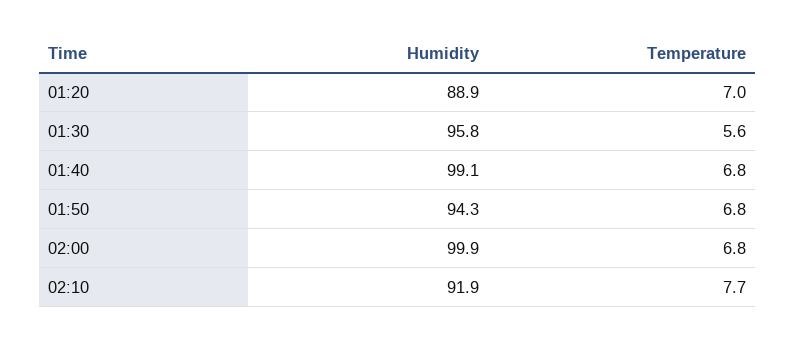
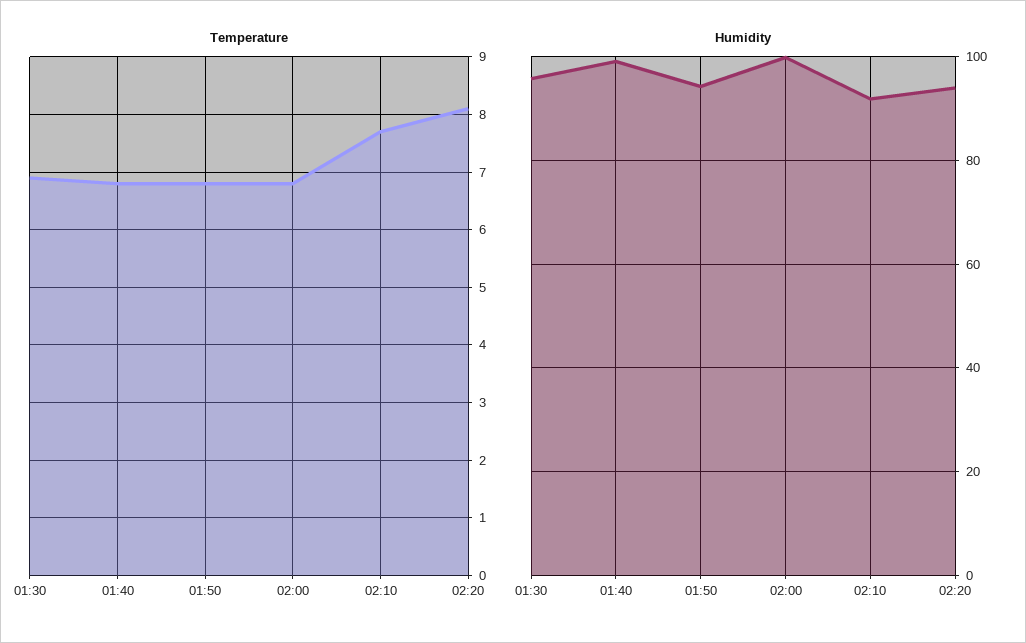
Humidity, 01:20: 88.9 -> none
Temperature, 01:20: 7 -> none
Temperature, 01:30: 5.6 -> 7
Temperature, 02:20: none -> 8
Humidity, 02:20: none -> 94

